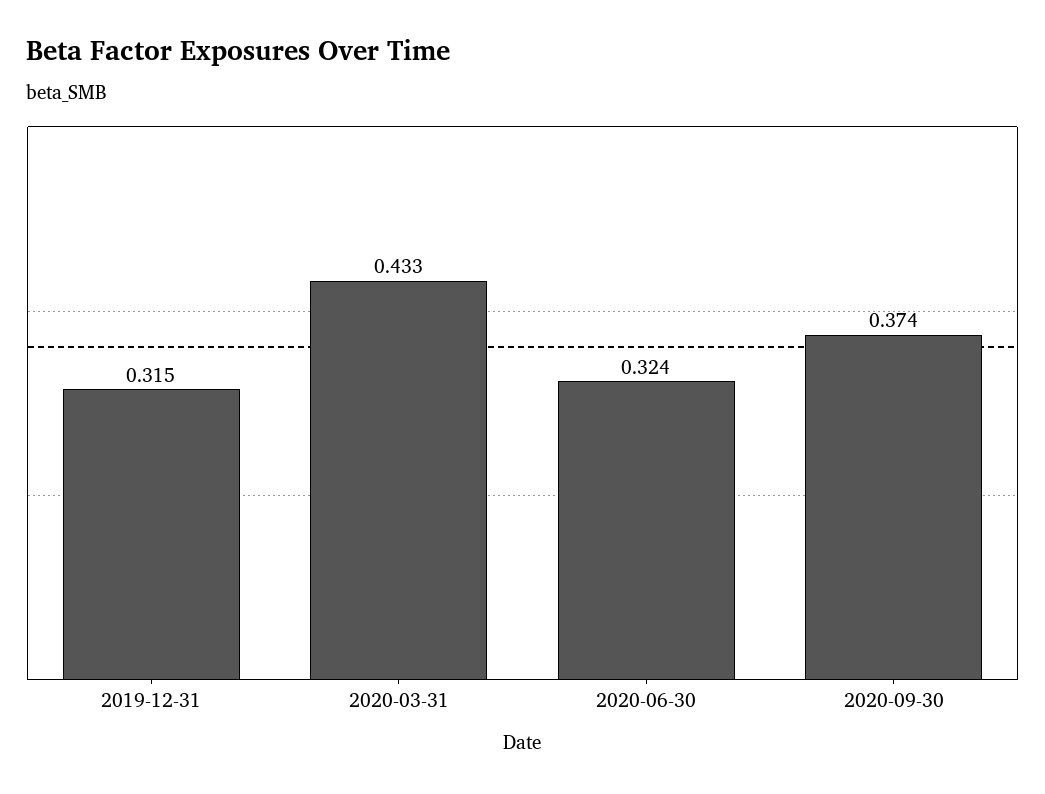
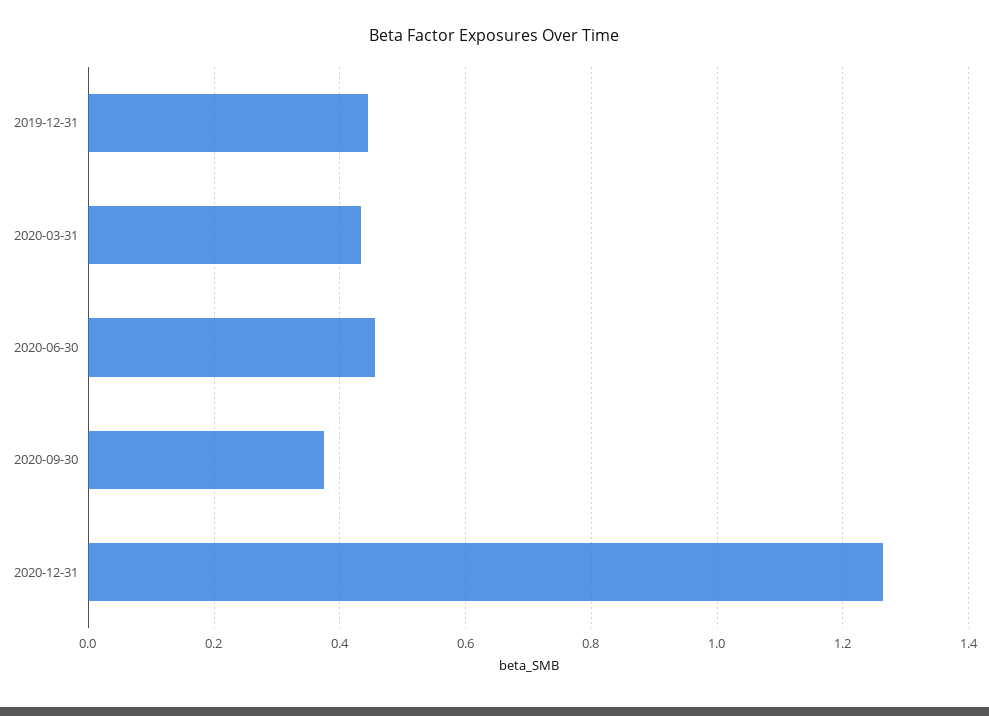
2019-12-31: 0.315 -> 0.44
2020-06-30: 0.324 -> 0.46
2020-12-31: none -> 1.26

